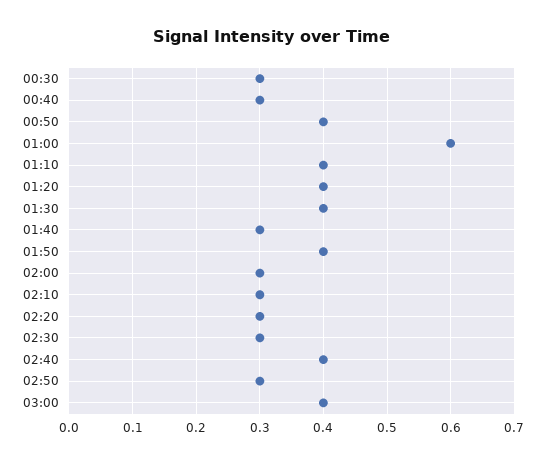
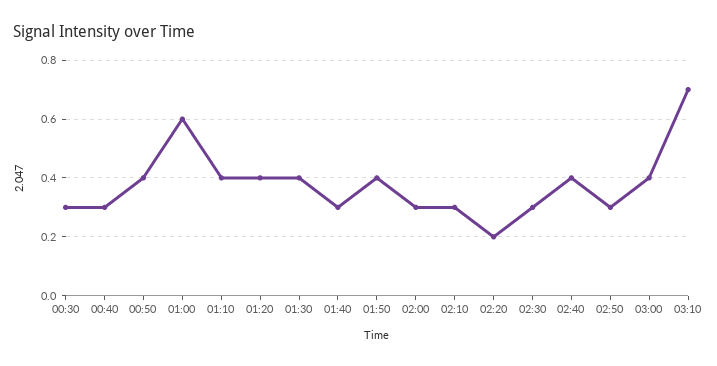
02:20: 0.3 -> 0.2
03:10: none -> 0.7

